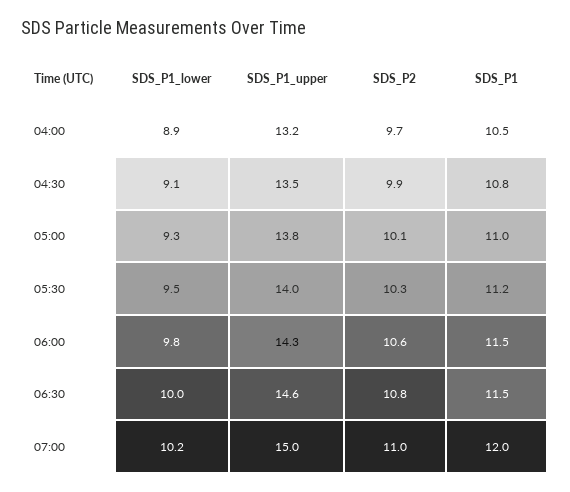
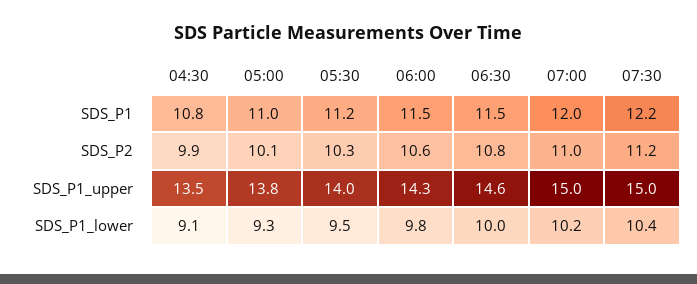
SDS_P1_lower, 04:00: 8.9 -> none
SDS_P1_upper, 04:00: 13.2 -> none
SDS_P2, 04:00: 9.7 -> none
SDS_P1, 04:00: 10.5 -> none
SDS_P1, 07:30: none -> 12.2
SDS_P2, 07:30: none -> 11.2
SDS_P1_upper, 07:30: none -> 15
SDS_P1_lower, 07:30: none -> 10.4

